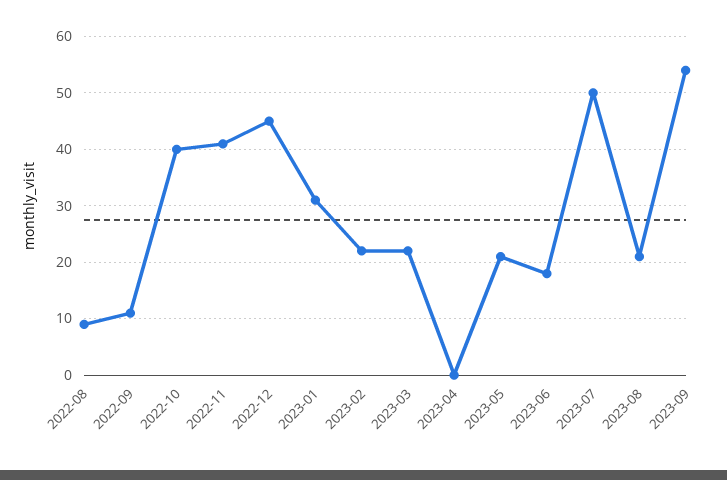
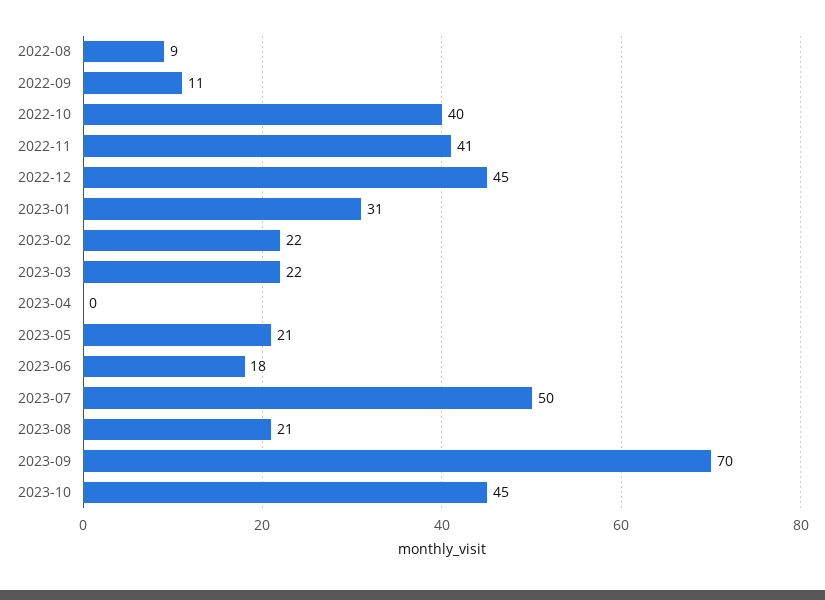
2023-09: 55 -> 70
2023-10: none -> 45

